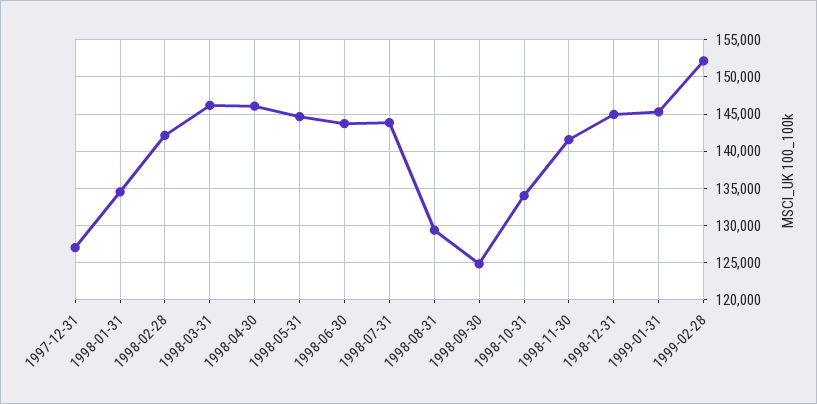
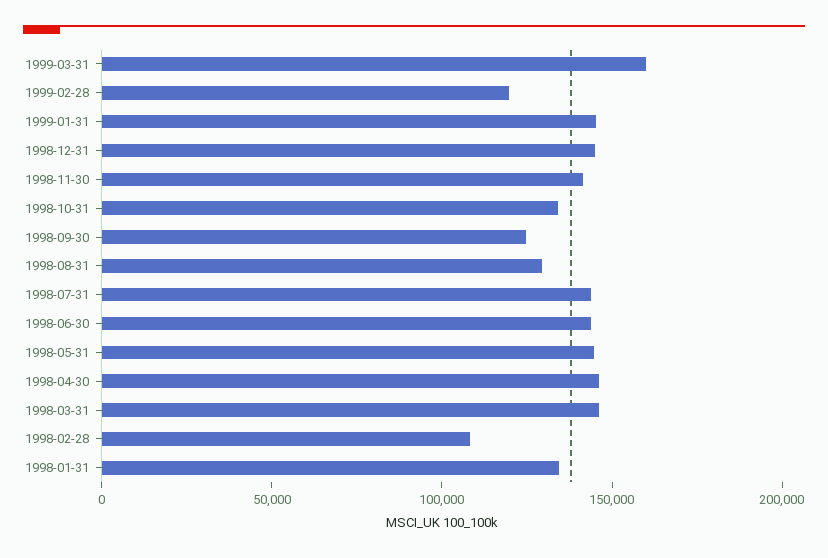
1997-12-31: 127000 -> none
1998-02-28: 142000 -> 110000
1999-02-28: 152000 -> 120000
1999-03-31: none -> 160000

